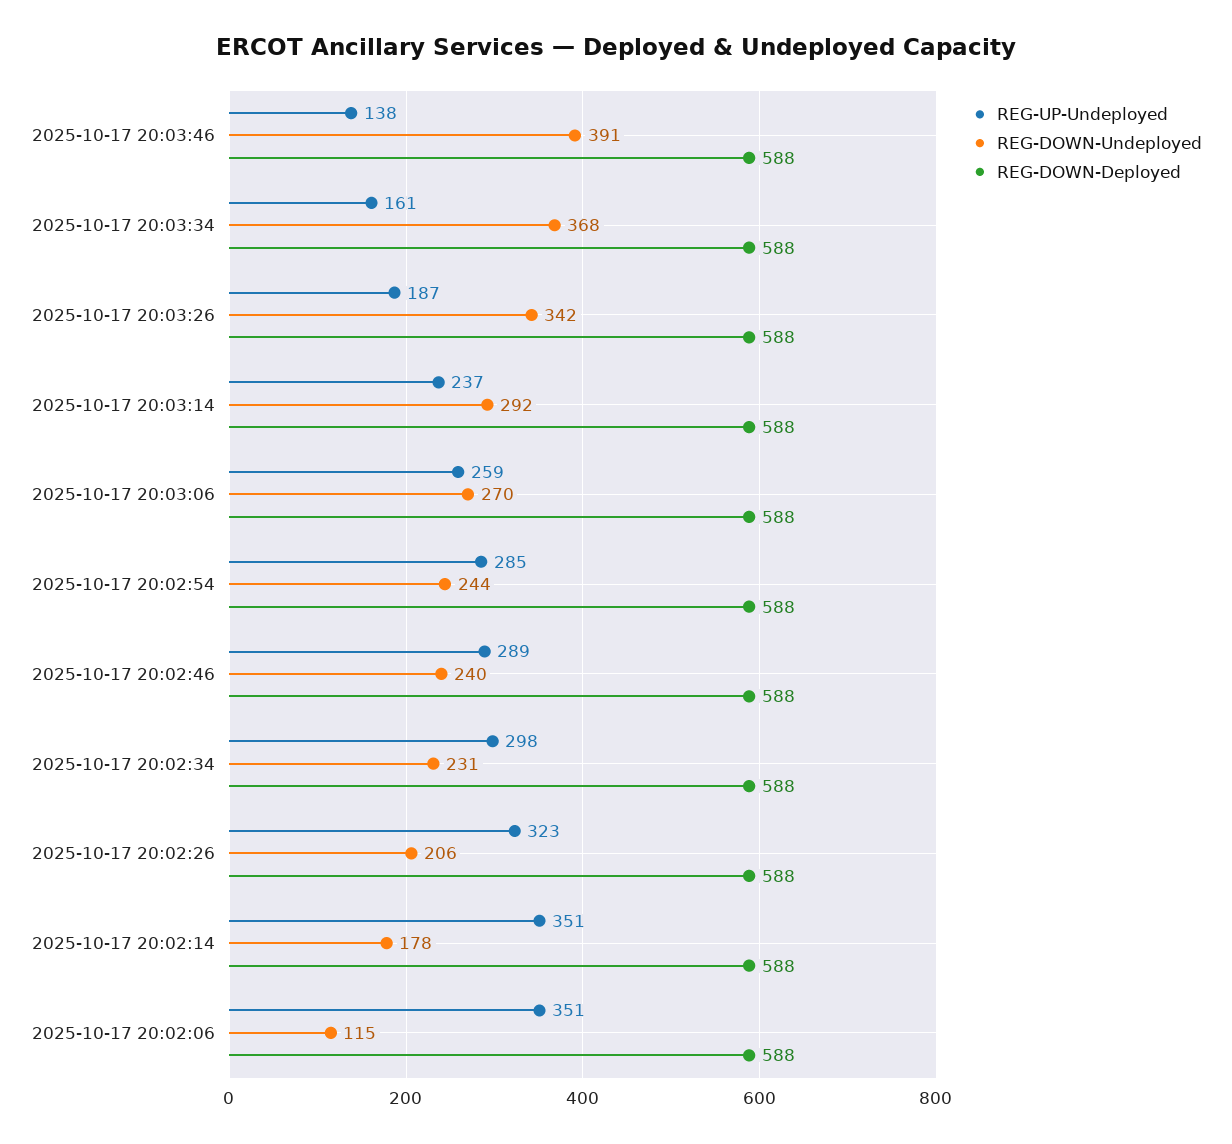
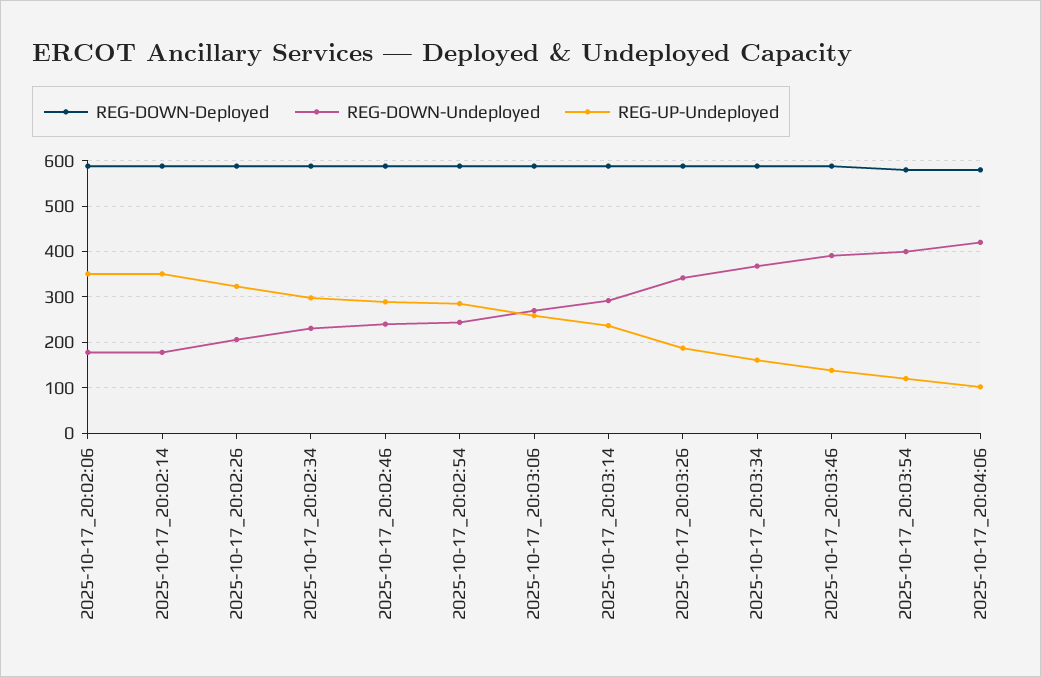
REG-DOWN-Undeployed, 2025-10-17 20:02:06: 115 -> 180
REG-DOWN-Deployed, 2025-10-17_20:03:54: none -> 580
REG-DOWN-Undeployed, 2025-10-17_20:03:54: none -> 400
REG-UP-Undeployed, 2025-10-17_20:03:54: none -> 120
REG-DOWN-Deployed, 2025-10-17_20:04:06: none -> 580
REG-DOWN-Undeployed, 2025-10-17_20:04:06: none -> 420
REG-UP-Undeployed, 2025-10-17_20:04:06: none -> 100

